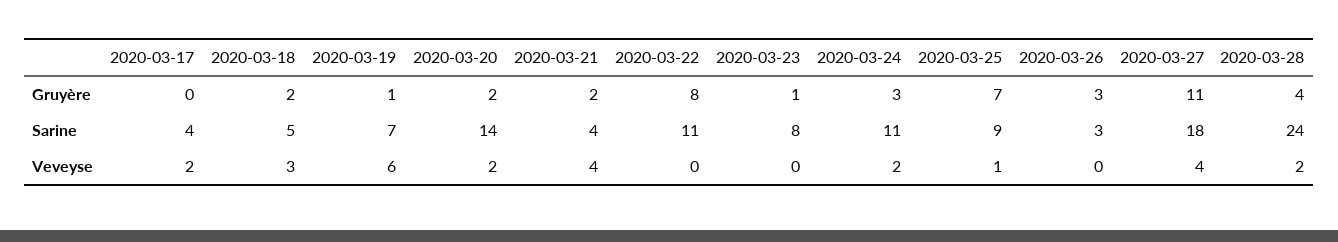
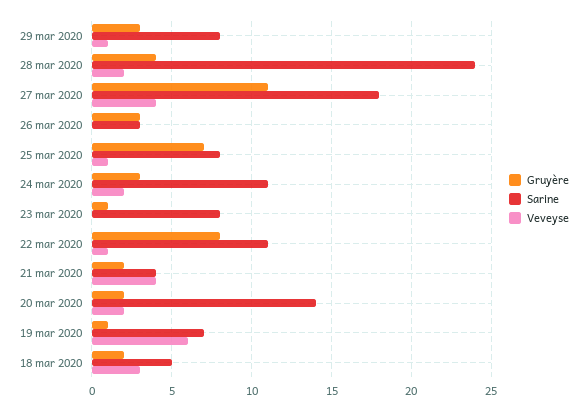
Gruyère, 2020-03-17: 0 -> none
Sarine, 2020-03-17: 4 -> none
Sarine, 2020-03-25: 9 -> 8
Veveyse, 2020-03-17: 2 -> none
Veveyse, 2020-03-22: 0 -> 1
Gruyère, 29 mar 2020: none -> 3
Sarine, 29 mar 2020: none -> 8
Veveyse, 29 mar 2020: none -> 1

